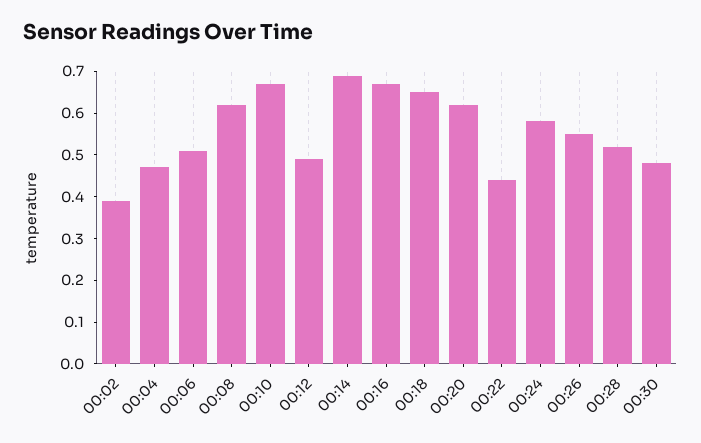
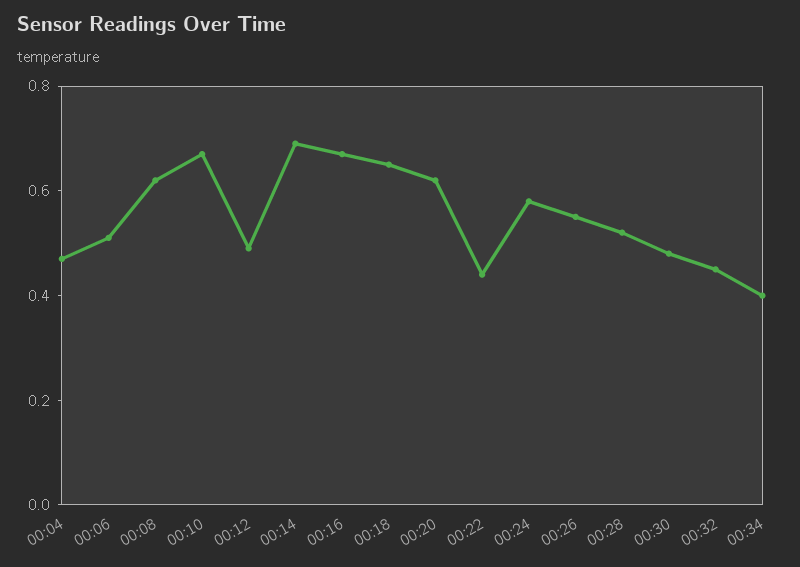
00:02: 0.4 -> none
00:32: none -> 0.45
00:34: none -> 0.4

